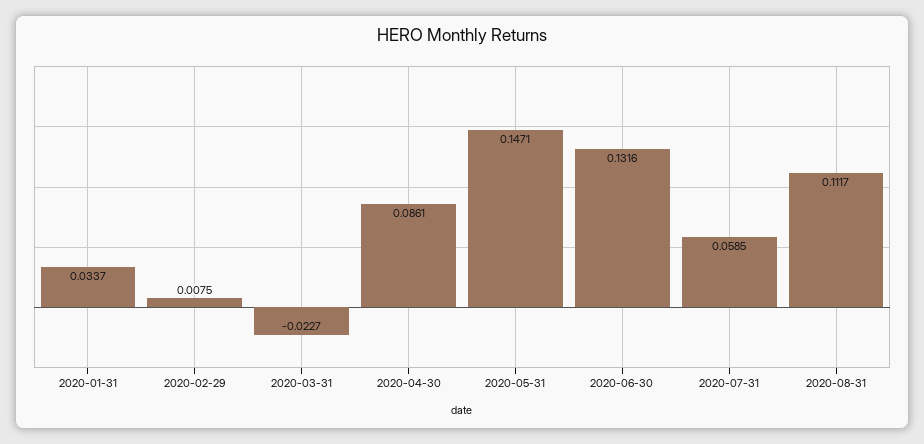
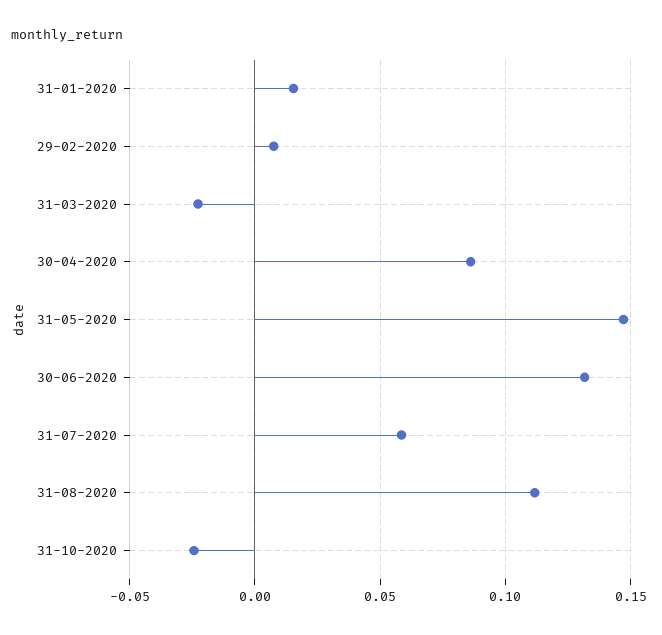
2020-01-31: 0.0337 -> 0.015
31-10-2020: none -> -0.025

